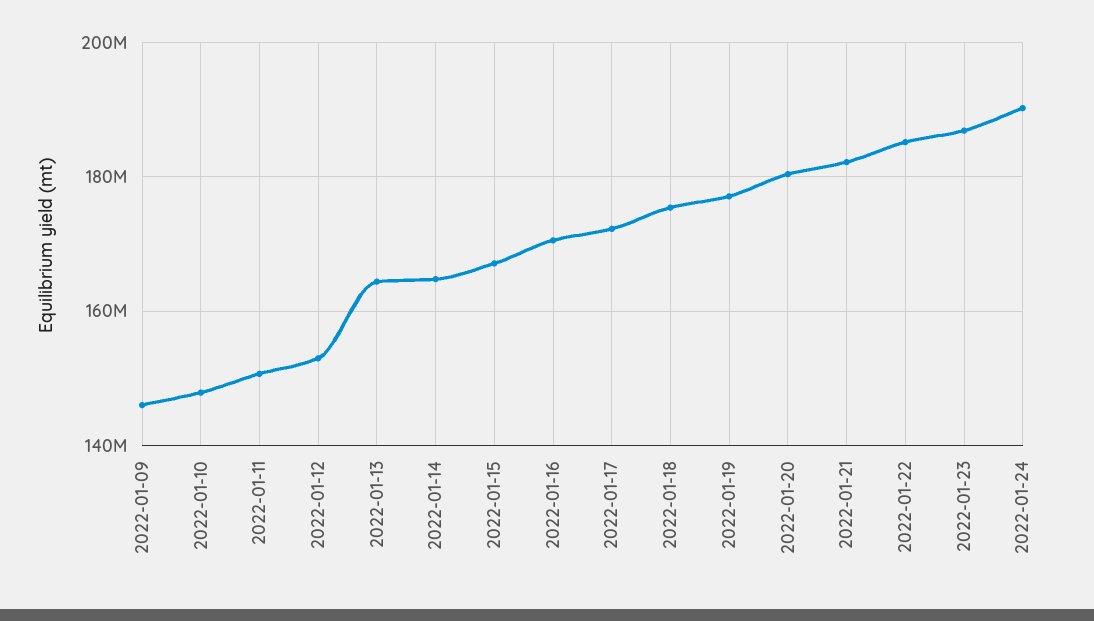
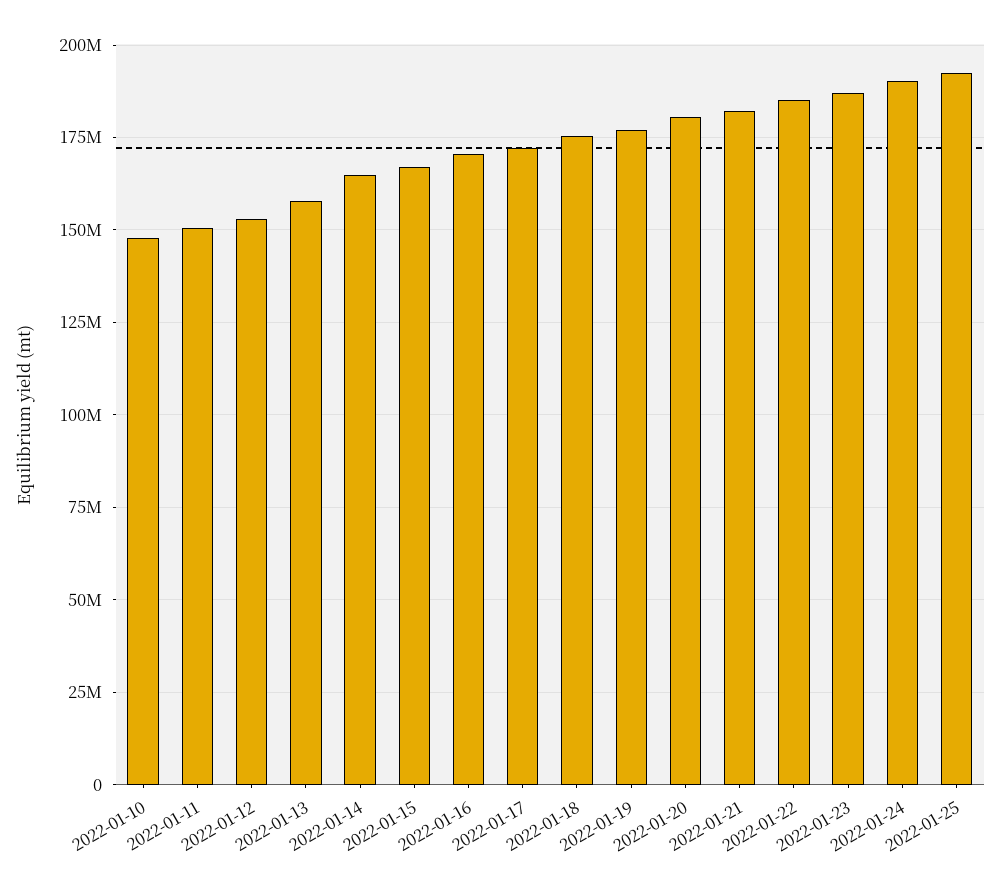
2022-01-09: 146000000 -> none
2022-01-13: 164000000 -> 157500000
2022-01-25: none -> 192500000

